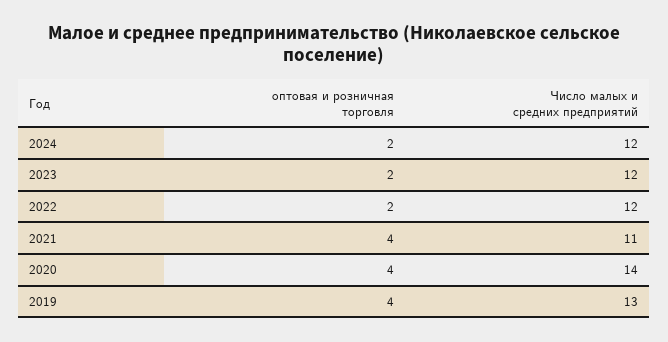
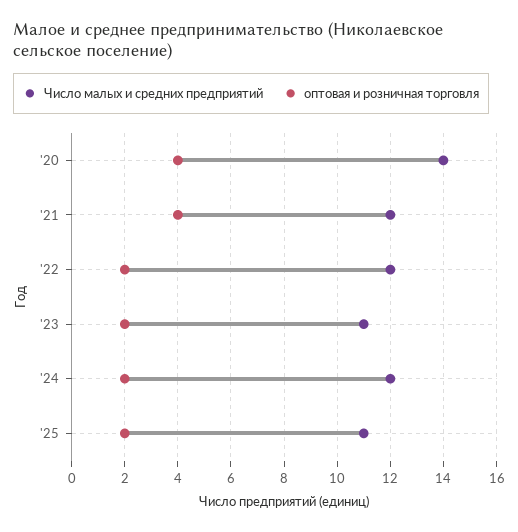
Число малых и средних предприятий, 2023: 12 -> 11
Число малых и средних предприятий, 2021: 11 -> 12
оптовая и розничная торговля, 2019: 4 -> none
Число малых и средних предприятий, 2019: 13 -> none
Число малых и средних предприятий, '25: none -> 11
оптовая и розничная торговля, '25: none -> 2

